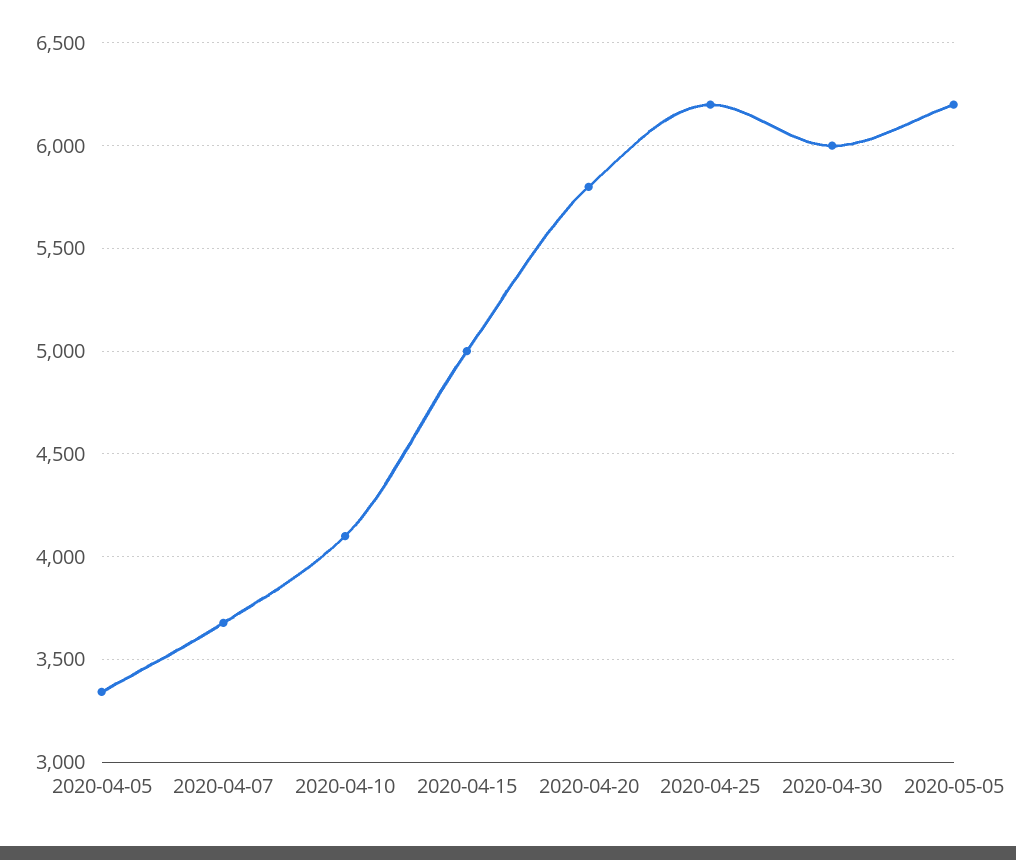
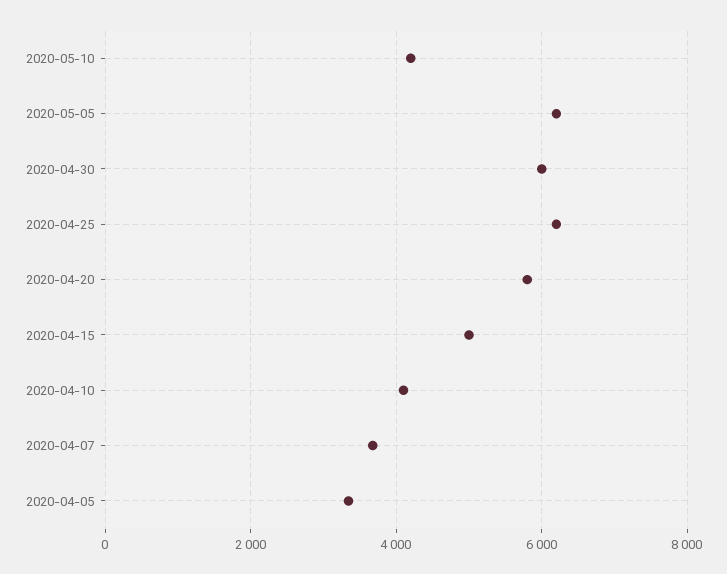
2020-05-10: none -> 4200

